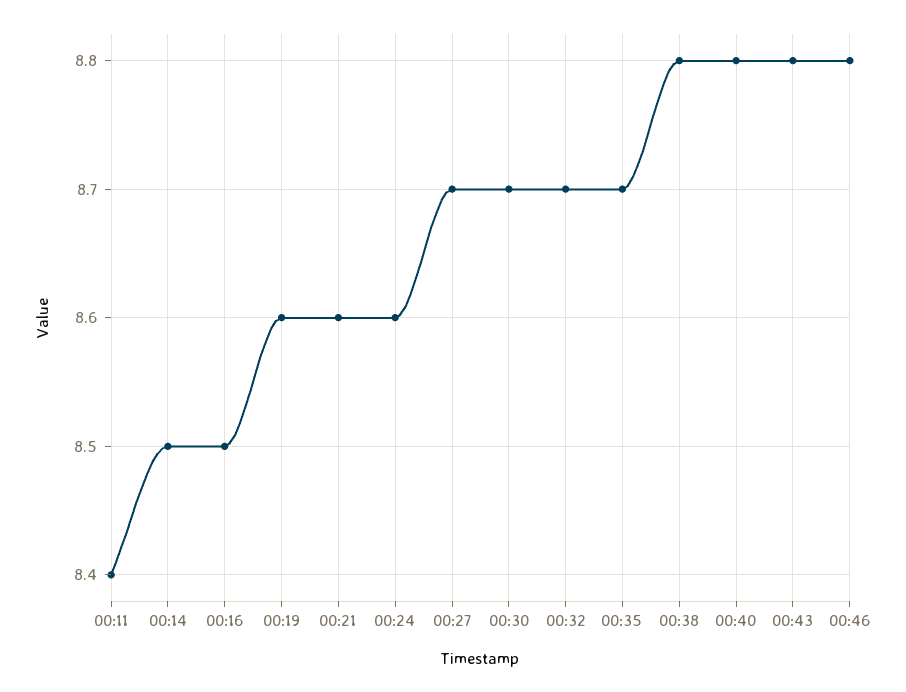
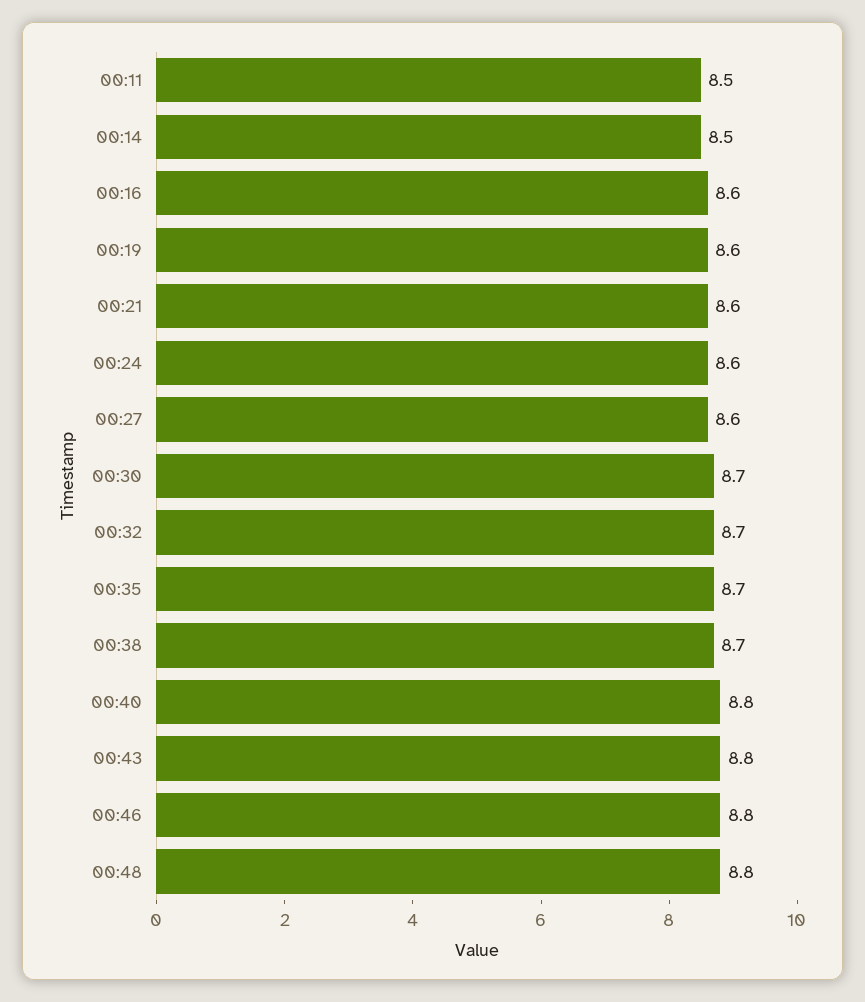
00:11: 8.4 -> 8.5
00:16: 8.5 -> 8.6
00:27: 8.7 -> 8.6
00:38: 8.8 -> 8.7
00:48: none -> 8.8

